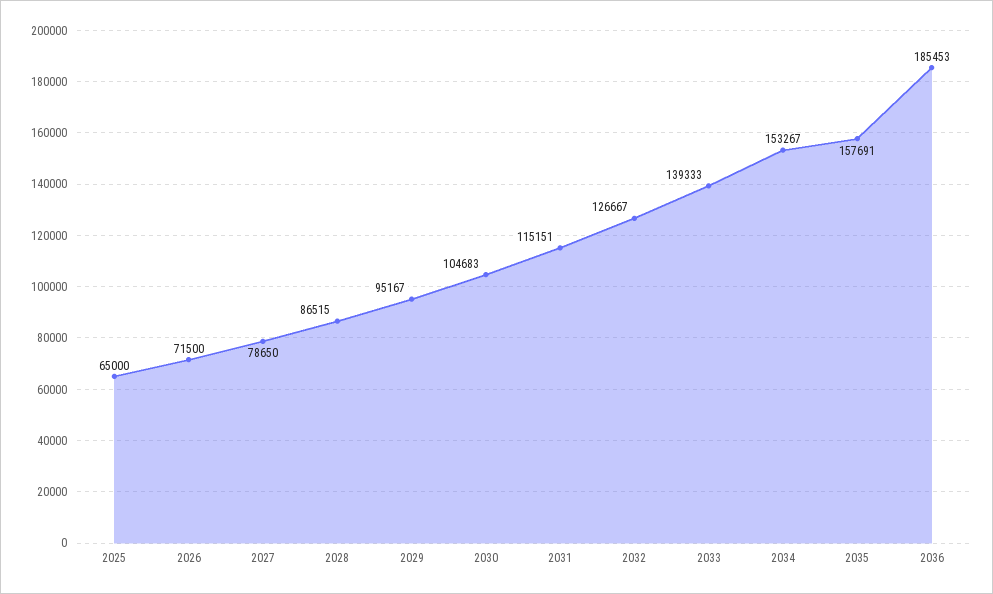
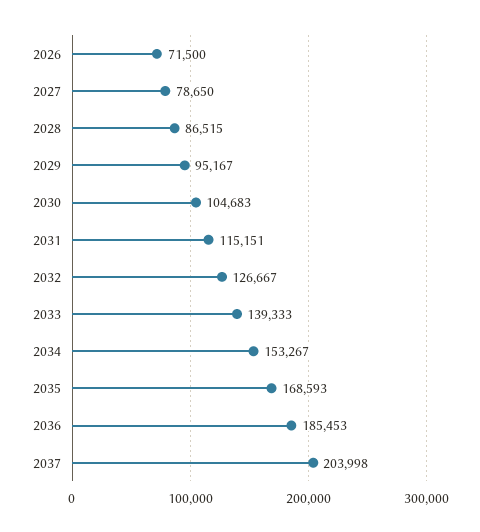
2025: 65000 -> none
2035: 157691 -> 168593
2037: none -> 203998

